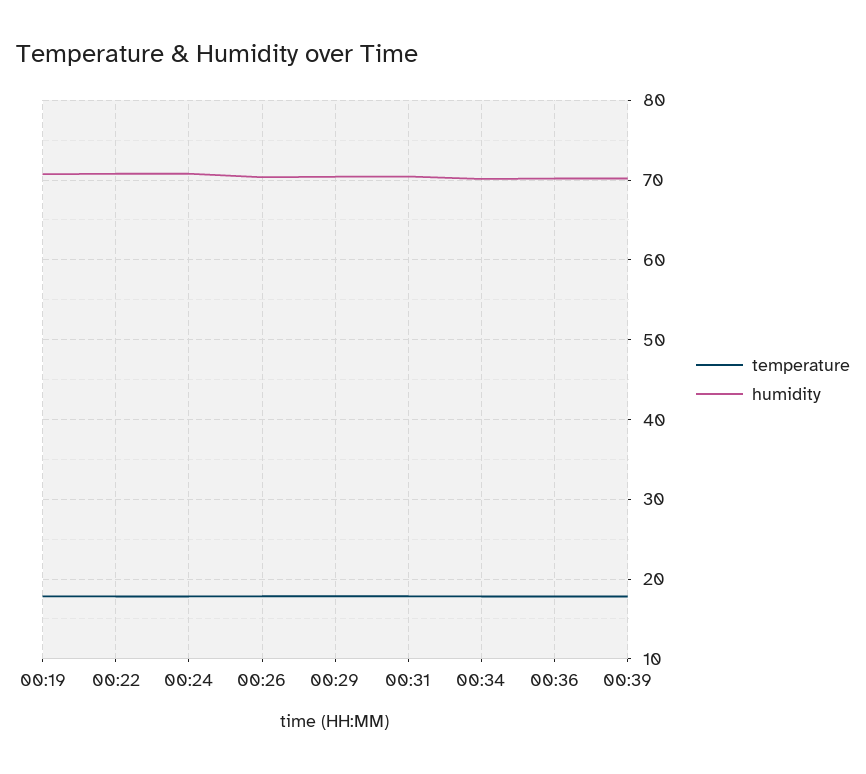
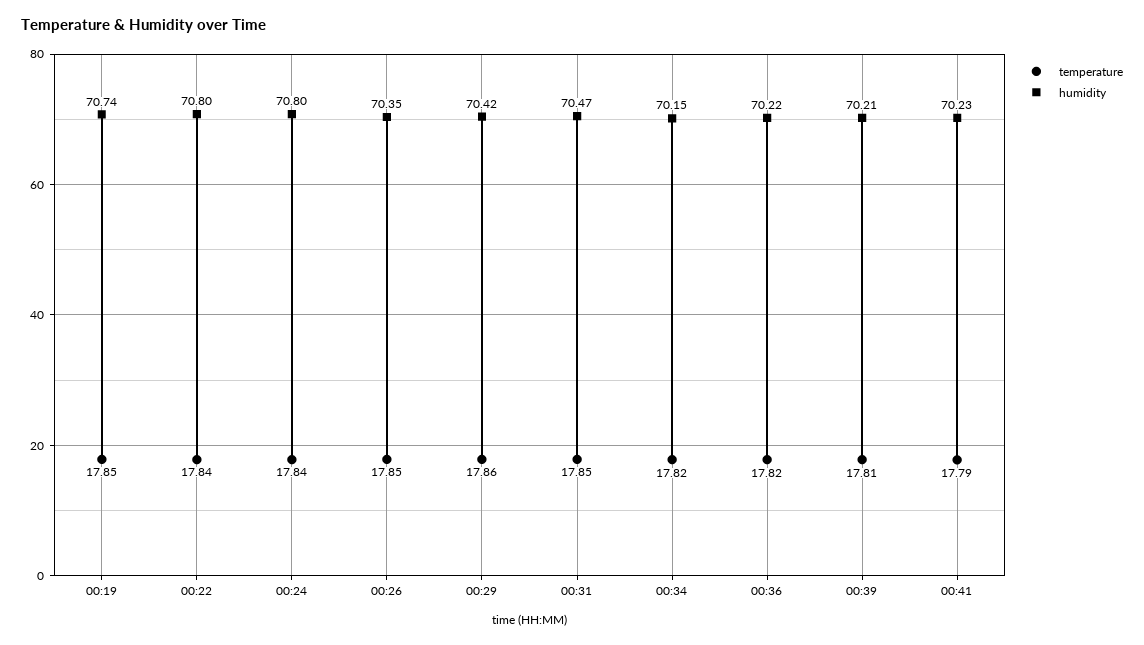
temperature, 00:41: none -> 17.79
humidity, 00:41: none -> 70.23

